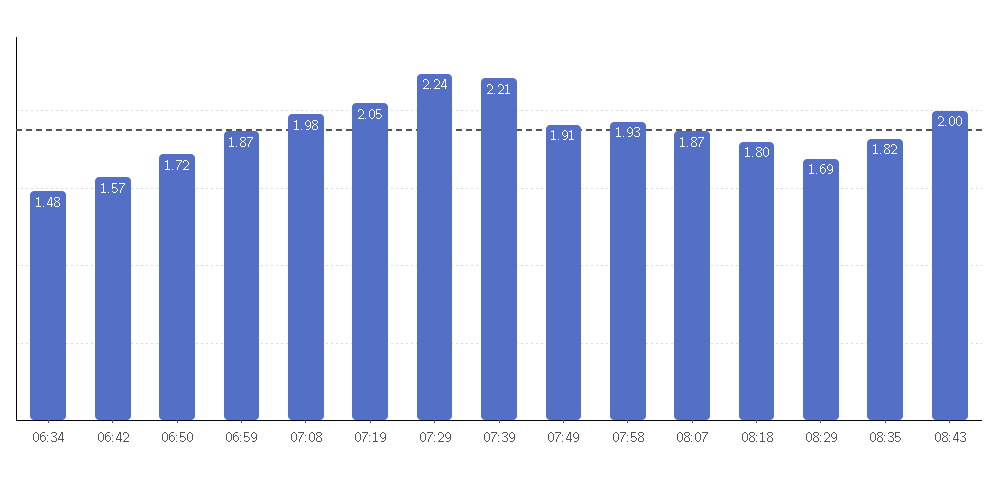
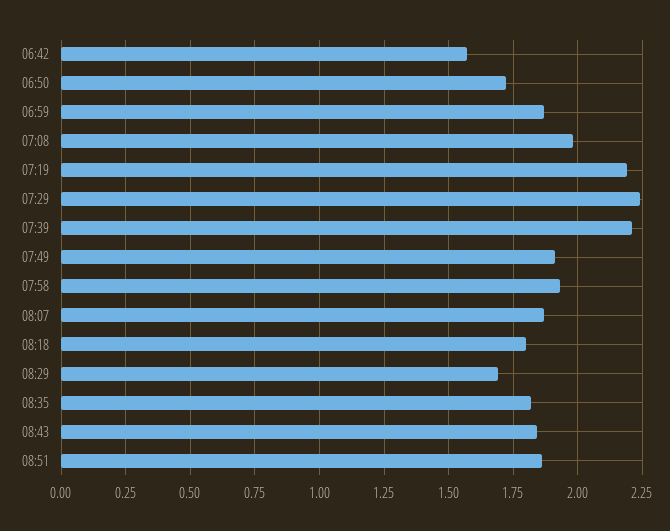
06:34: 1.48 -> none
07:19: 2.05 -> 2.2
08:43: 2 -> 1.85
08:51: none -> 1.85

